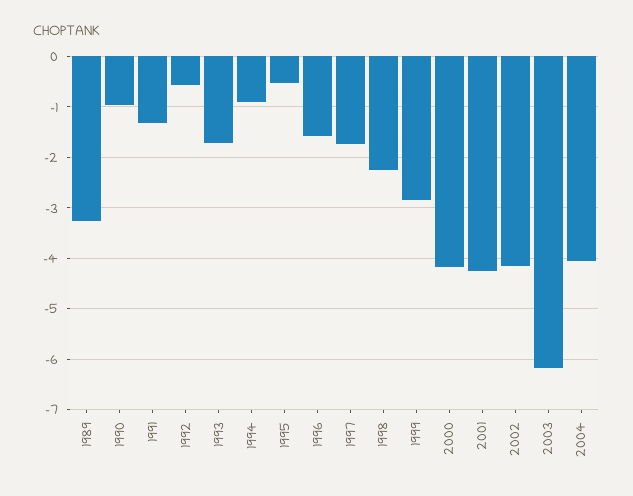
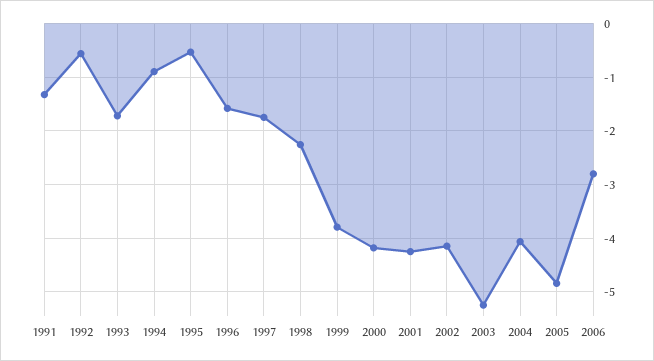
1989: -3.2 -> none
1990: -1 -> none
1999: -2.8 -> -3.8
2003: -6.2 -> -5.2
2005: none -> -4.8
2006: none -> -2.8

